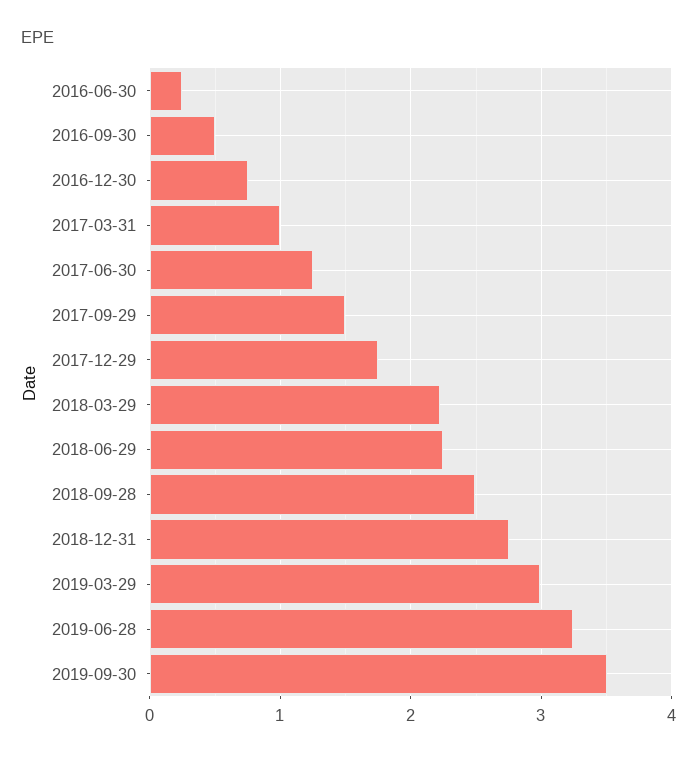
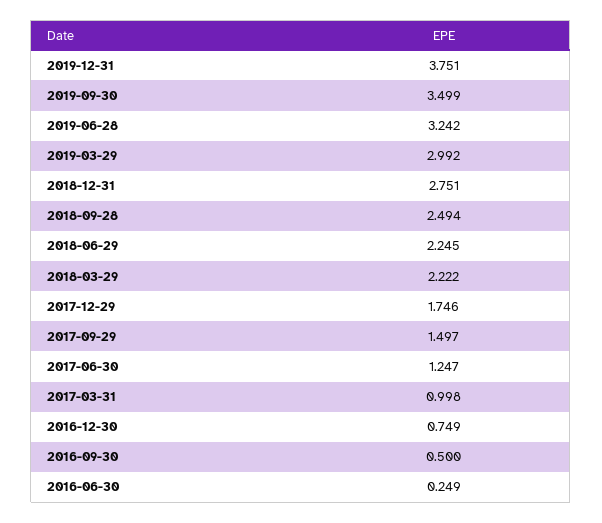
2019-12-31: none -> 3.751

